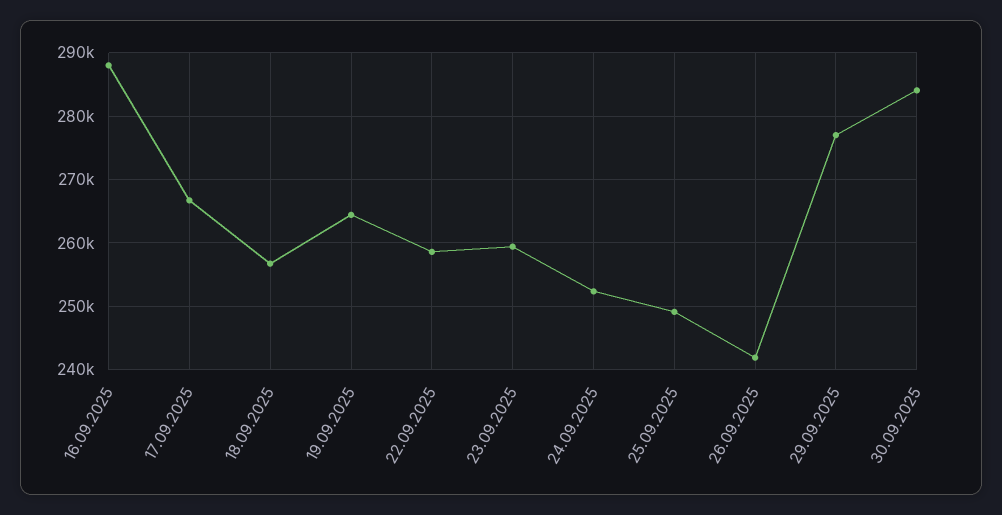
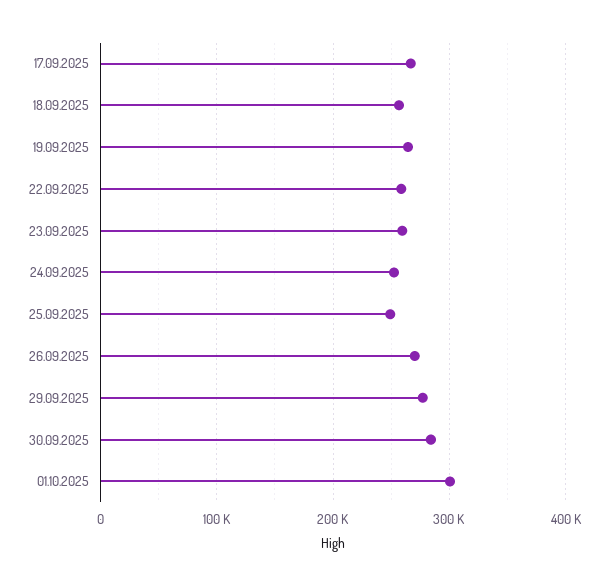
16.09.2025: 288000 -> none
26.09.2025: 242000 -> 270000
01.10.2025: none -> 300000

